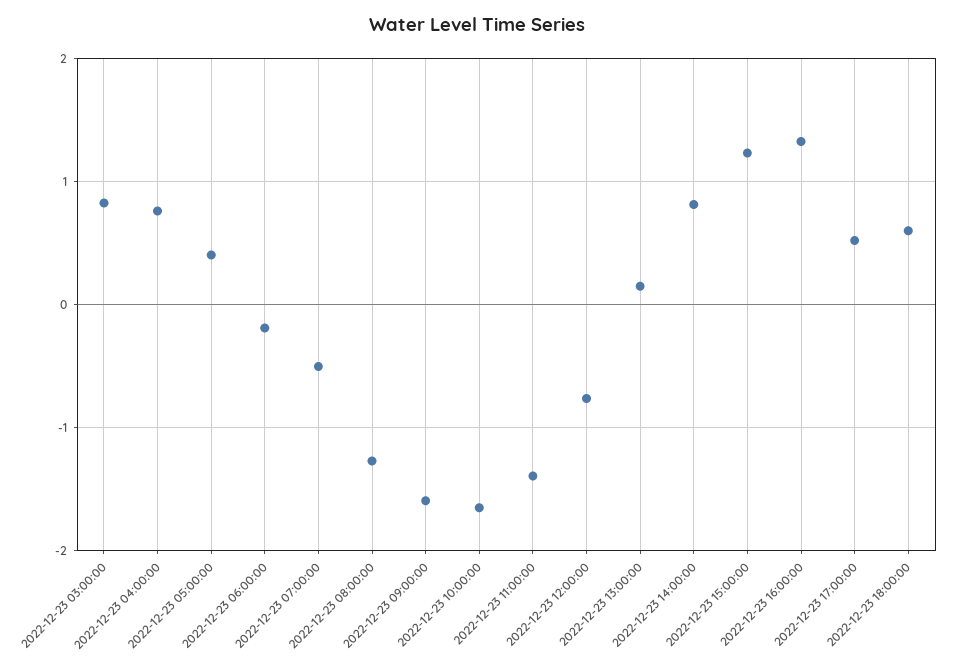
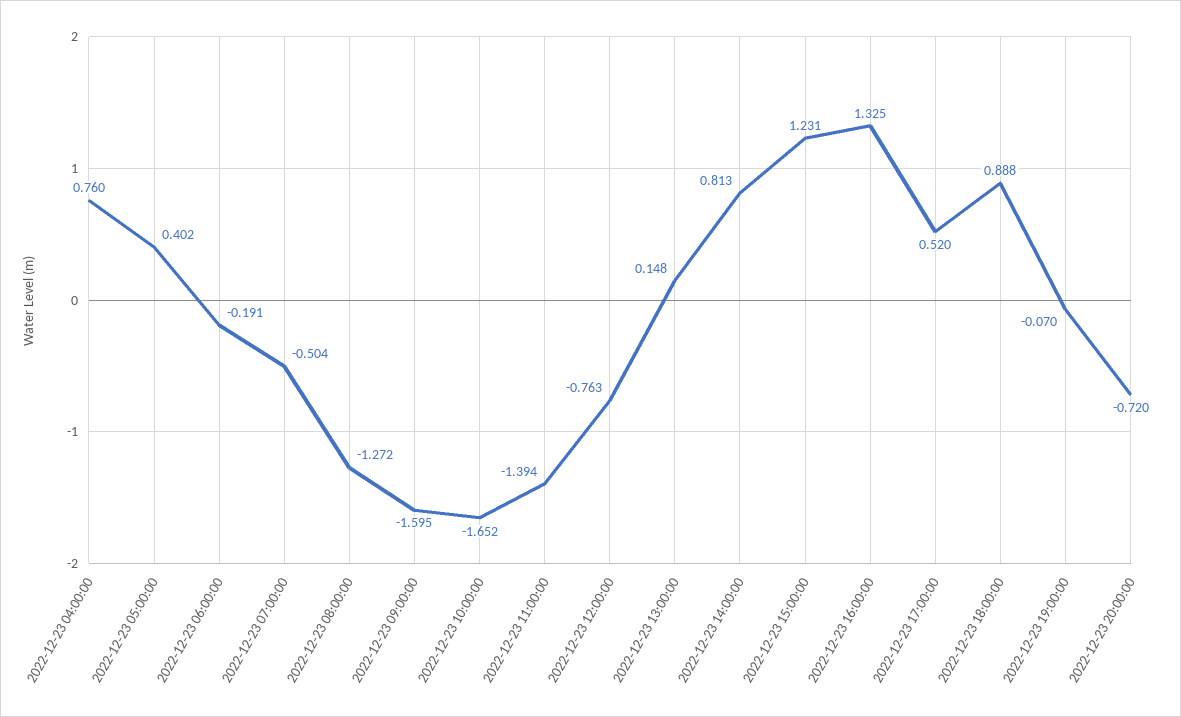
2022-12-23 03:00:00: 0.8 -> none
2022-12-23 18:00:00: 0.6 -> 0.888
2022-12-23 19:00:00: none -> -0.07
2022-12-23 20:00:00: none -> -0.72

